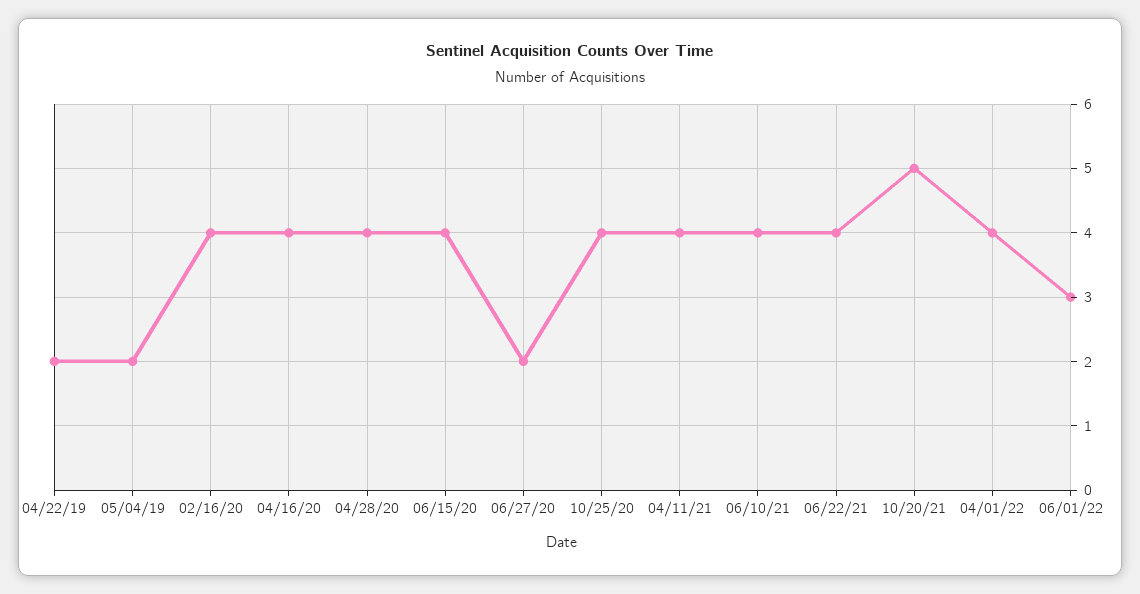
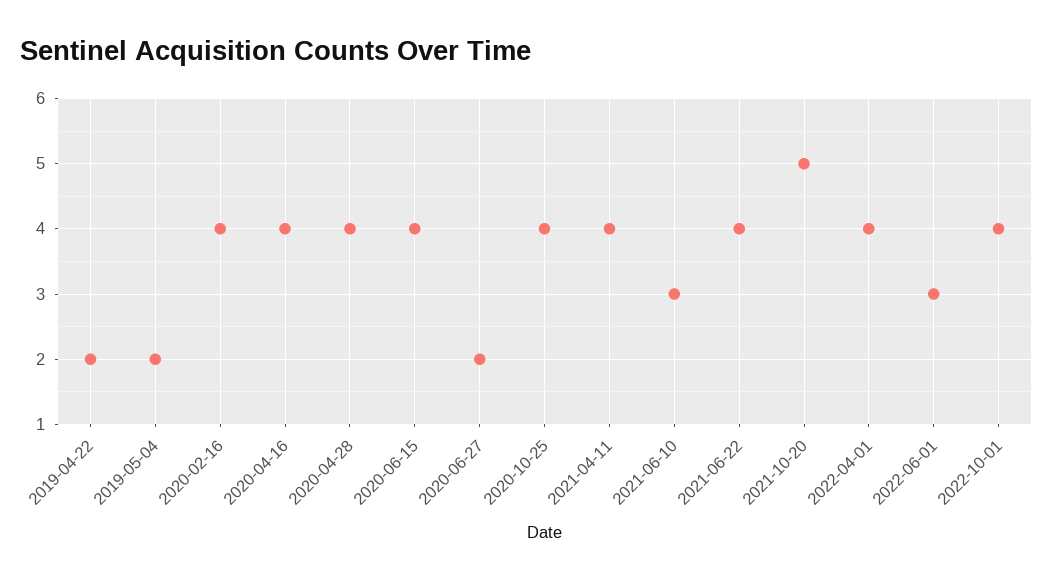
06/10/21: 4 -> 3
2022-10-01: none -> 4

